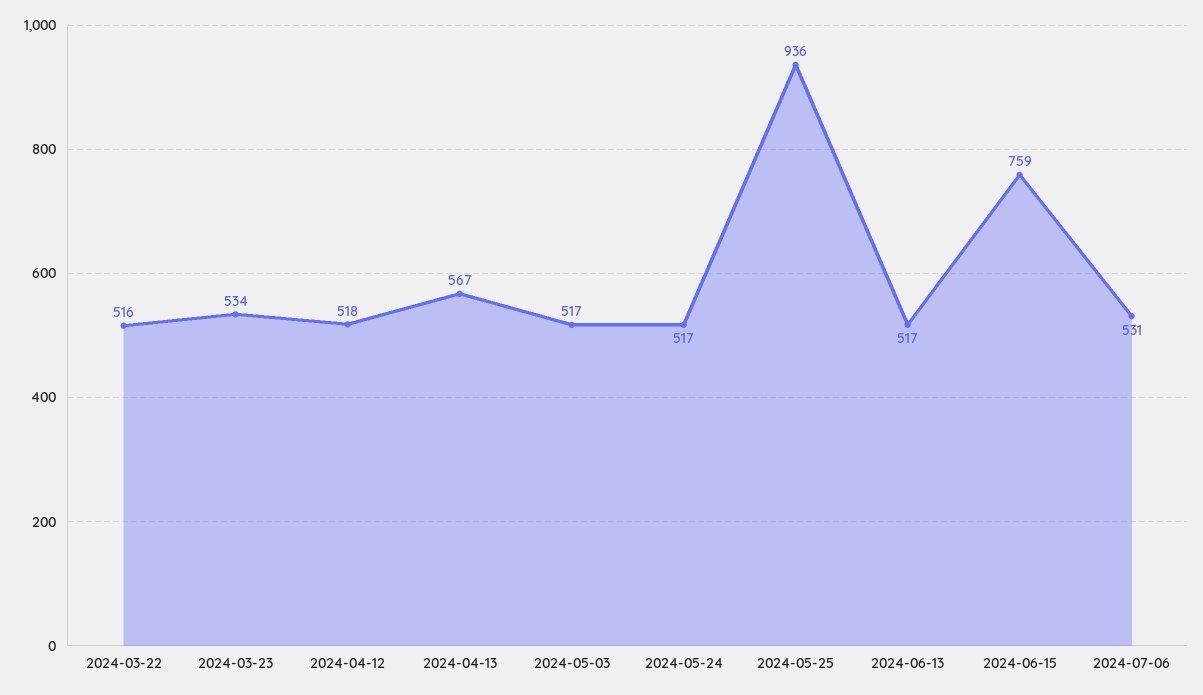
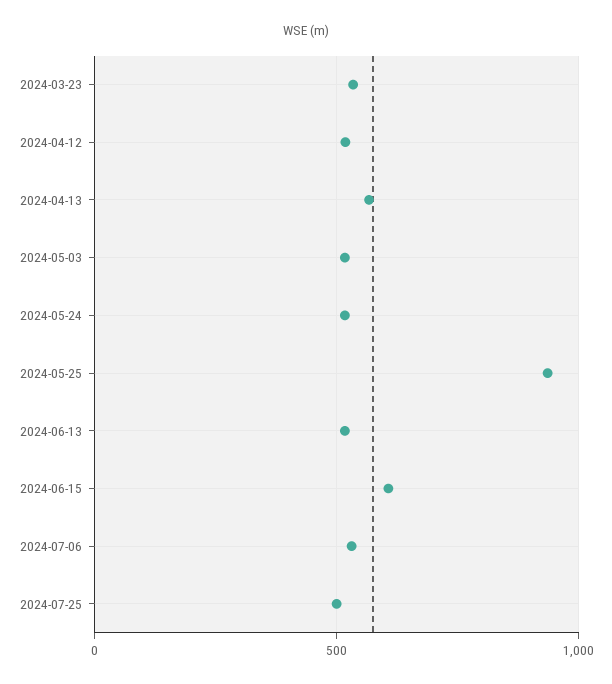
2024-03-22: 516 -> none
2024-06-15: 759 -> 600
2024-07-25: none -> 500

